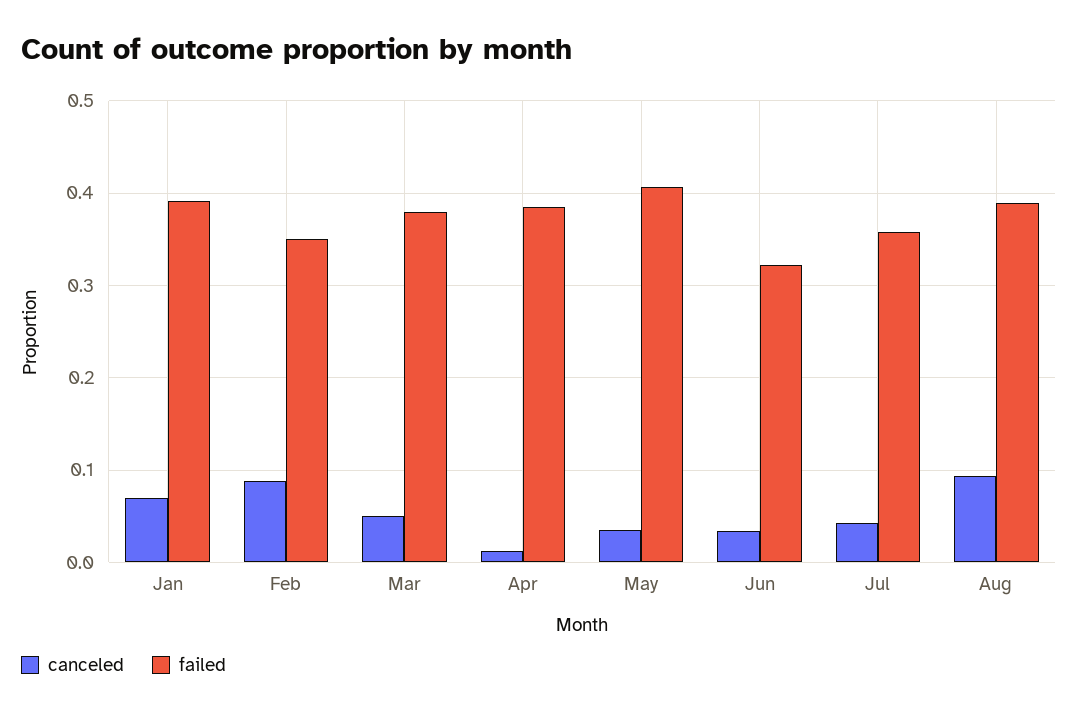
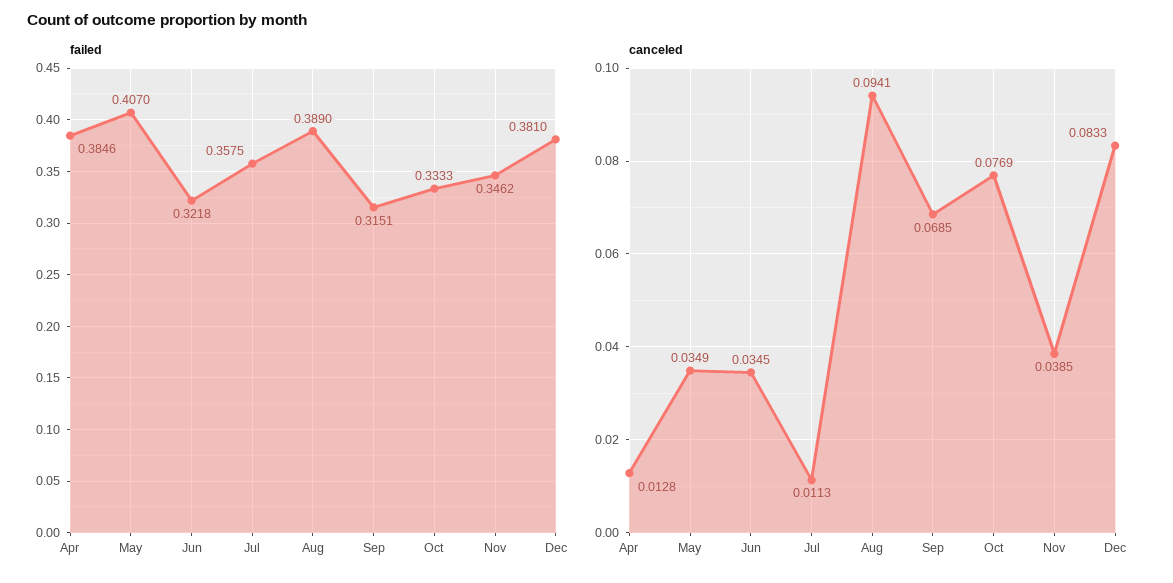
canceled, Jan: 0.07 -> none
failed, Jan: 0.39 -> none
canceled, Feb: 0.09 -> none
failed, Feb: 0.35 -> none
canceled, Mar: 0.05 -> none
failed, Mar: 0.38 -> none
canceled, Jul: 0.04 -> 0.0113
failed, Sep: none -> 0.3151
failed, Oct: none -> 0.3333
failed, Nov: none -> 0.3462
failed, Dec: none -> 0.381
canceled, Sep: none -> 0.0685
canceled, Oct: none -> 0.0769
canceled, Nov: none -> 0.0385
canceled, Dec: none -> 0.0833

